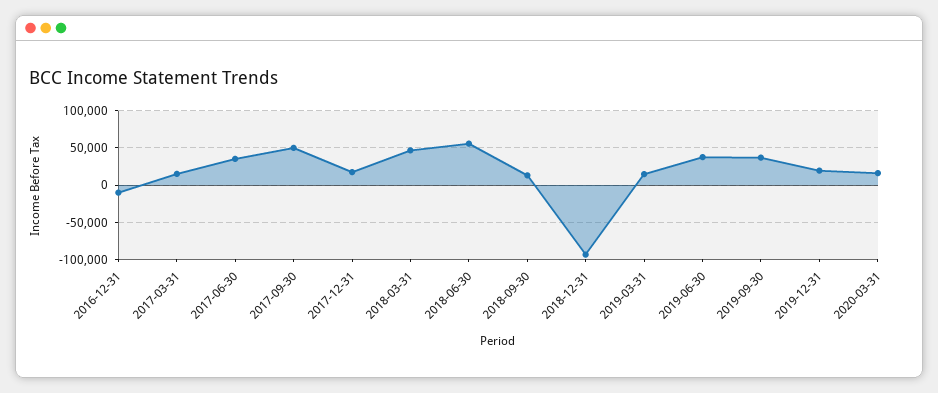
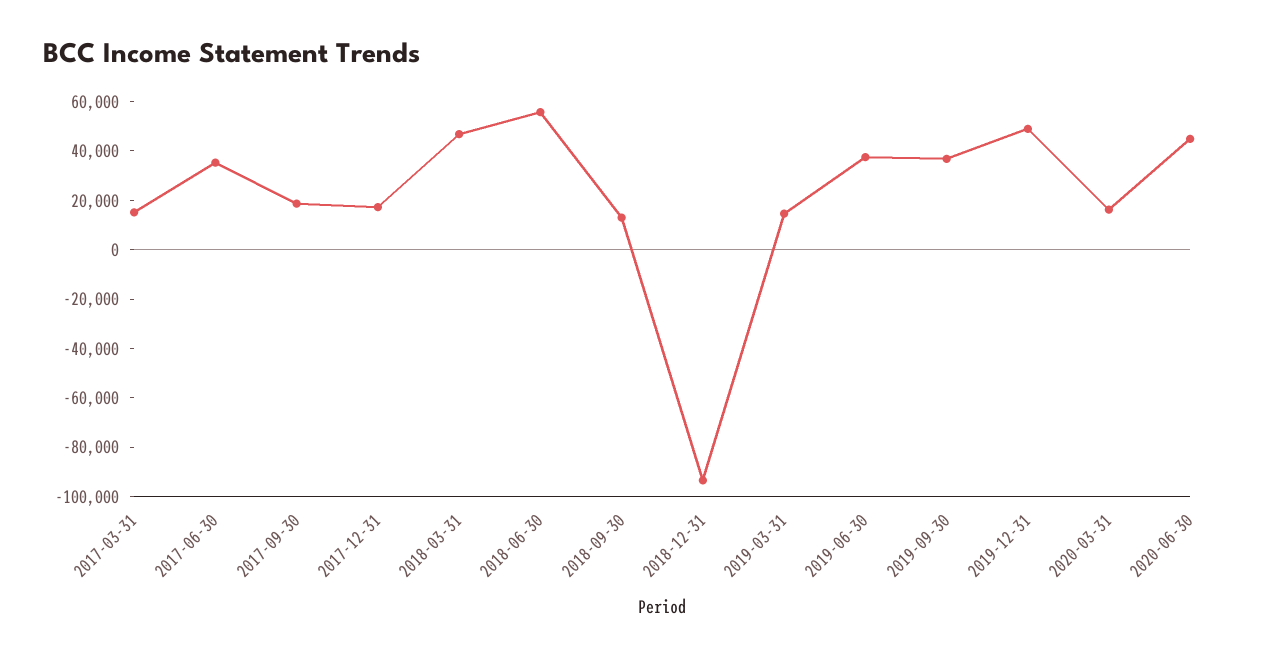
2016-12-31: -10000 -> none
2017-09-30: 50000 -> 20000
2019-12-31: 20000 -> 50000
2020-06-30: none -> 45000

